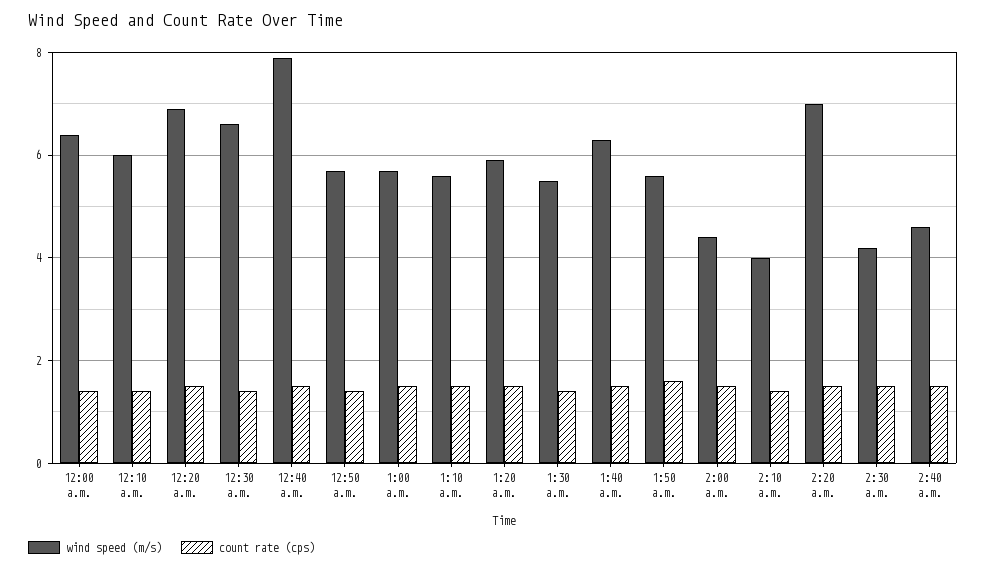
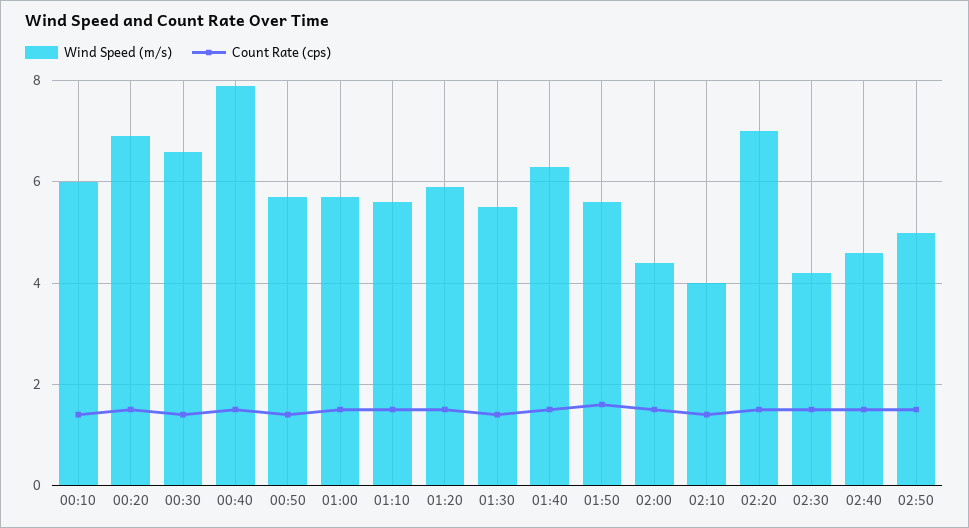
wind speed (m/s), 12:00 a.m.: 6.5 -> none
count rate (cps), 12:00 a.m.: 1.5 -> none
wind speed (m/s), 02:50: none -> 5
count rate (cps), 02:50: none -> 1.5

